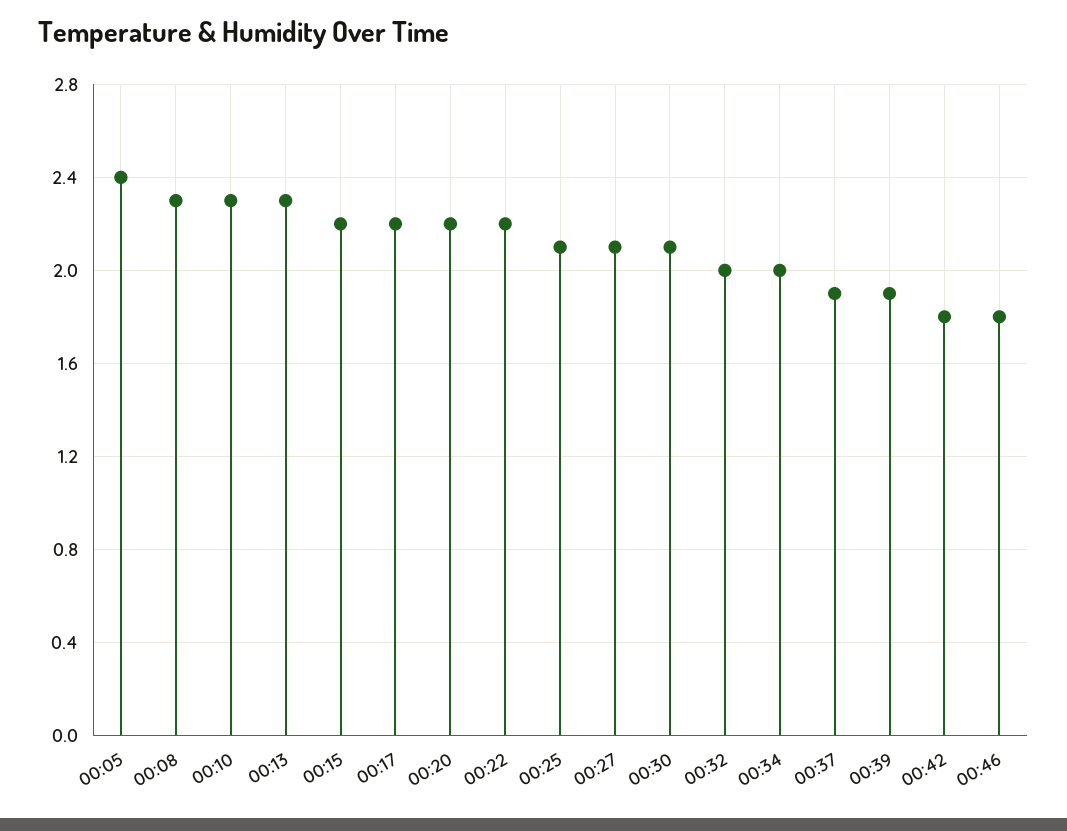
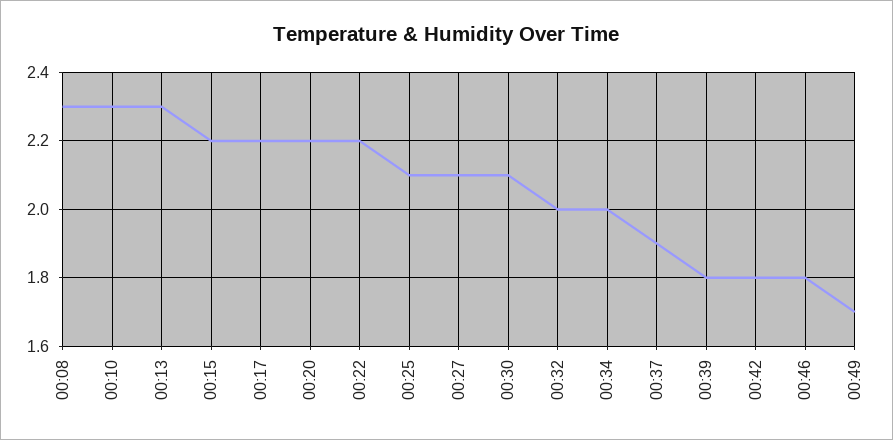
00:05: 2.4 -> none
00:39: 1.9 -> 1.8
00:49: none -> 1.7

